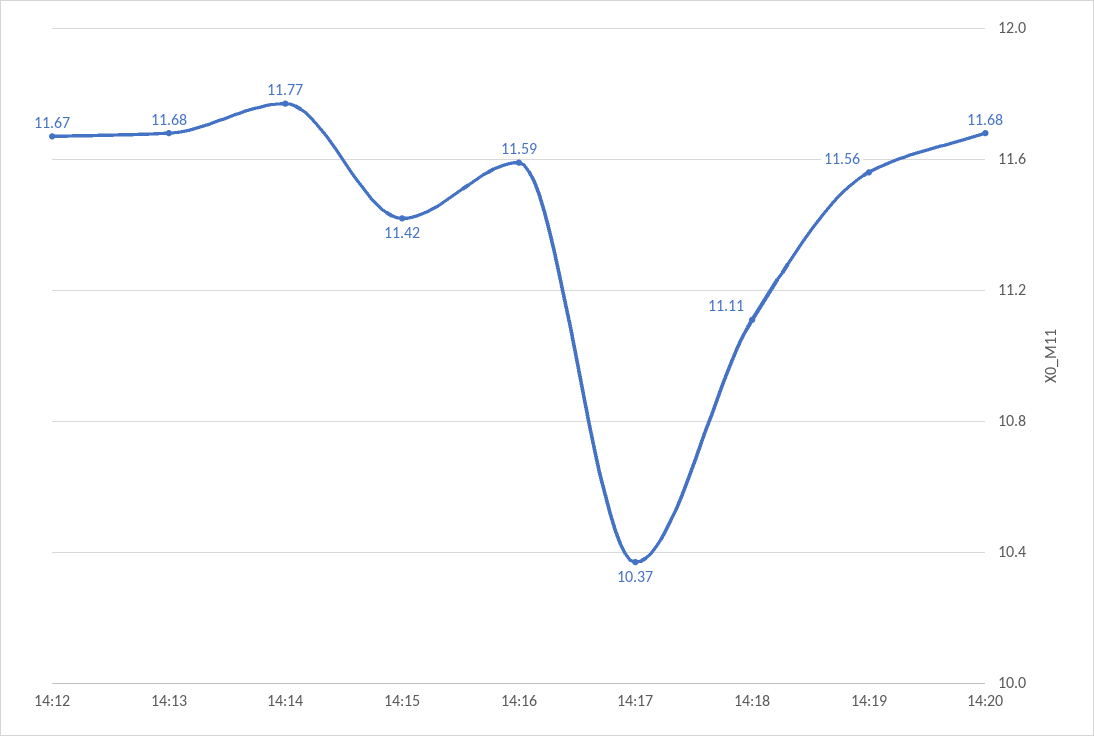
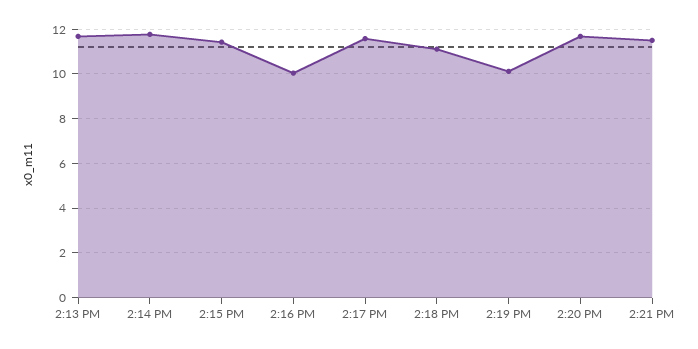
14:12: 11.67 -> none
14:16: 11.59 -> 10
14:17: 10.37 -> 11.5
14:19: 11.56 -> 10
2:21 PM: none -> 11.5

